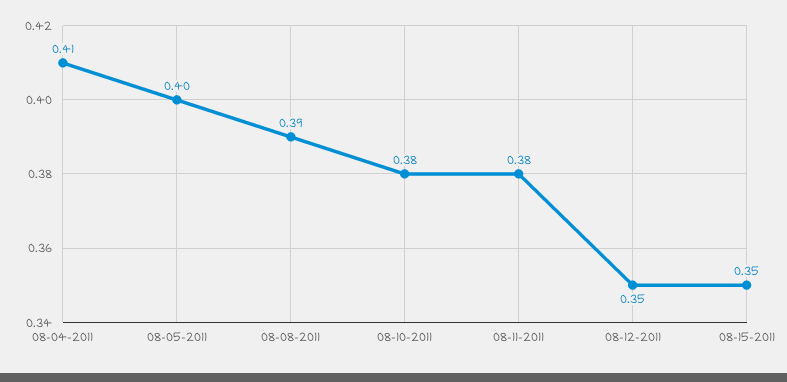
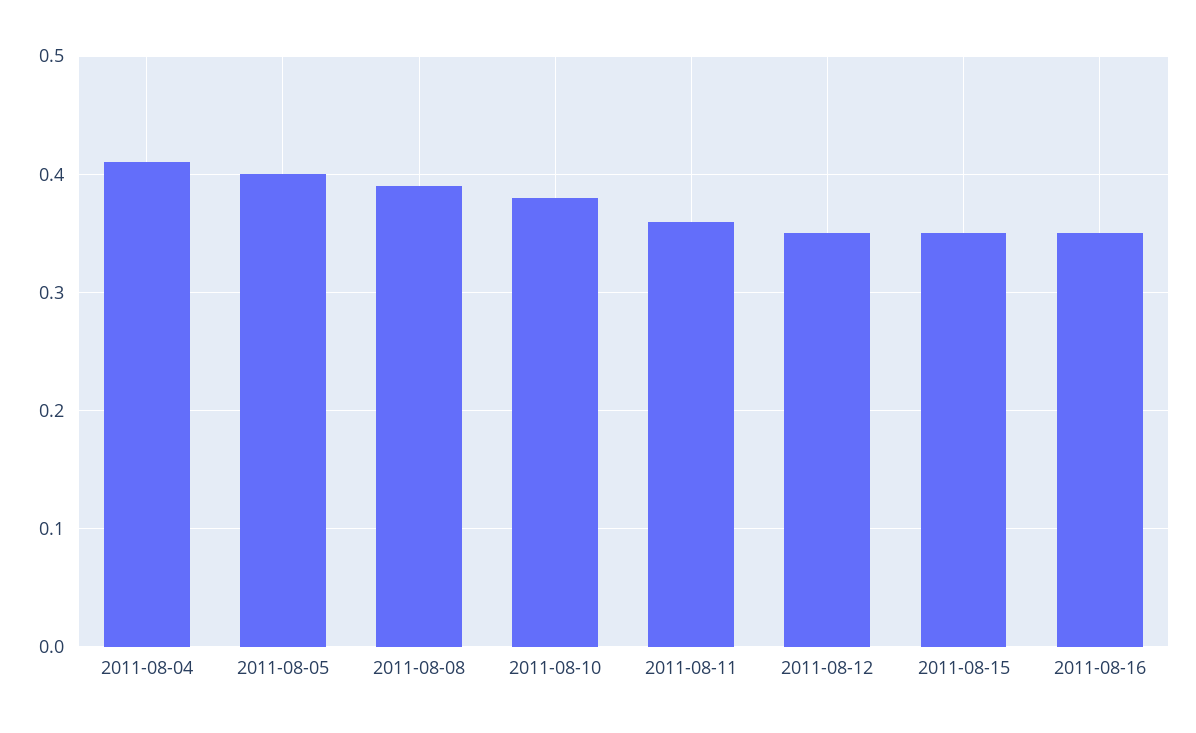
08-11-2011: 0.38 -> 0.36
2011-08-16: none -> 0.35

